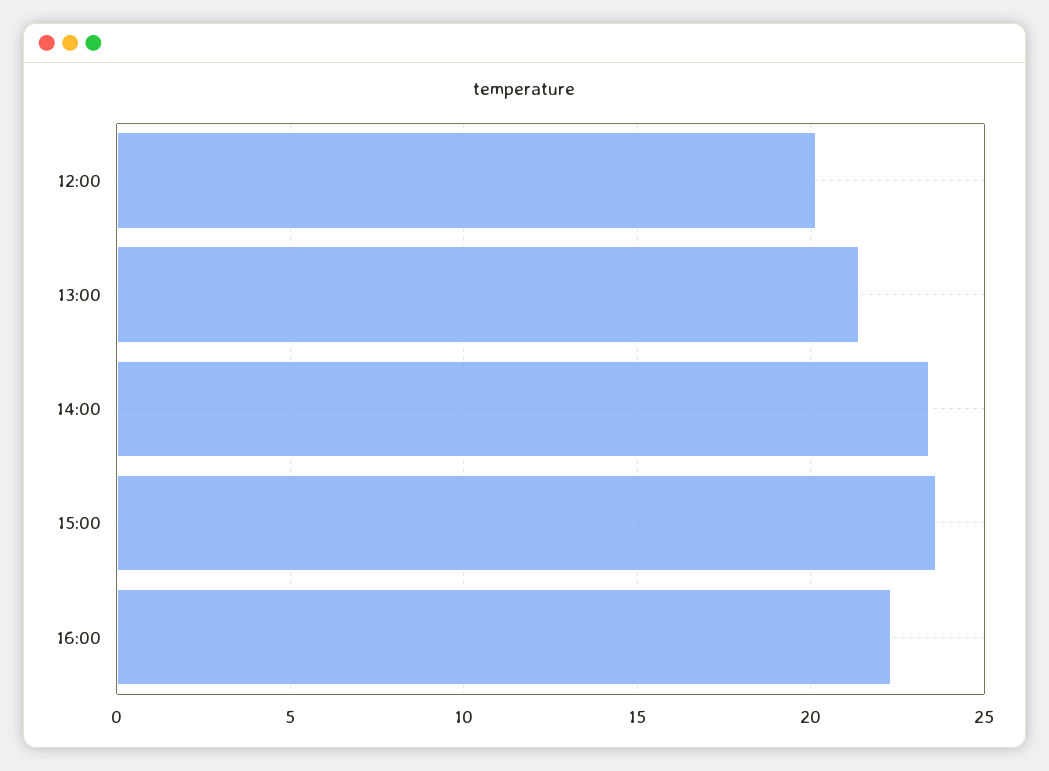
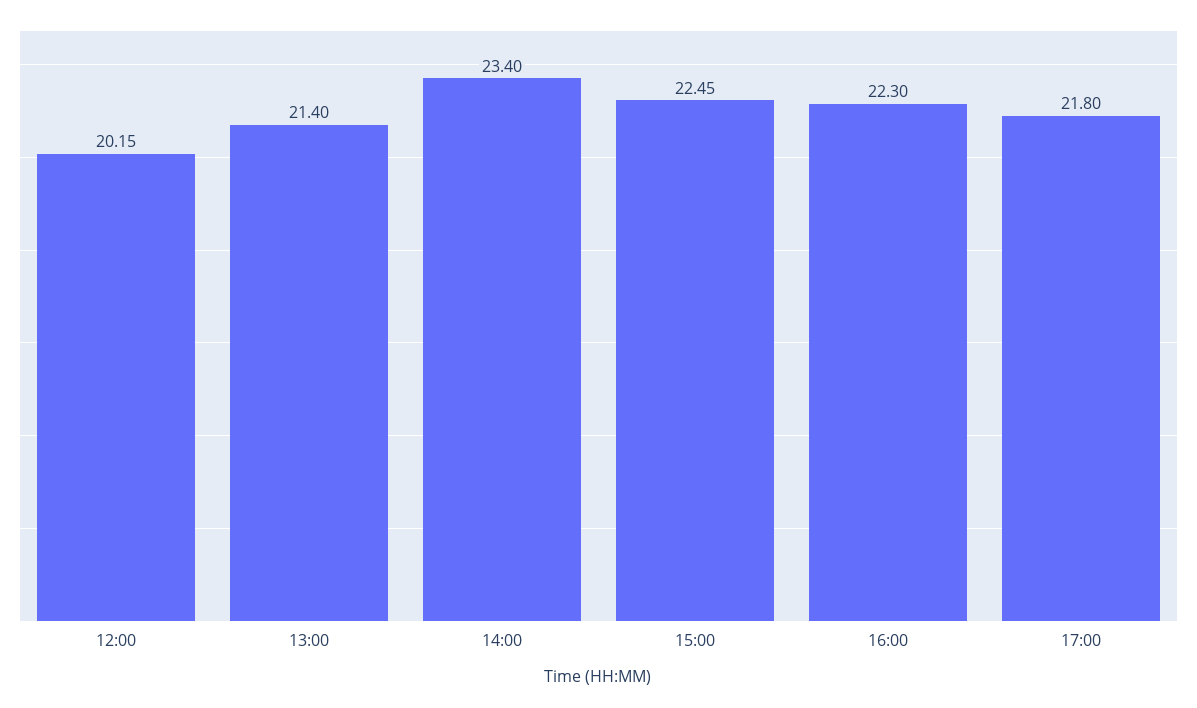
15:00: 23.5 -> 22.45
17:00: none -> 21.8

